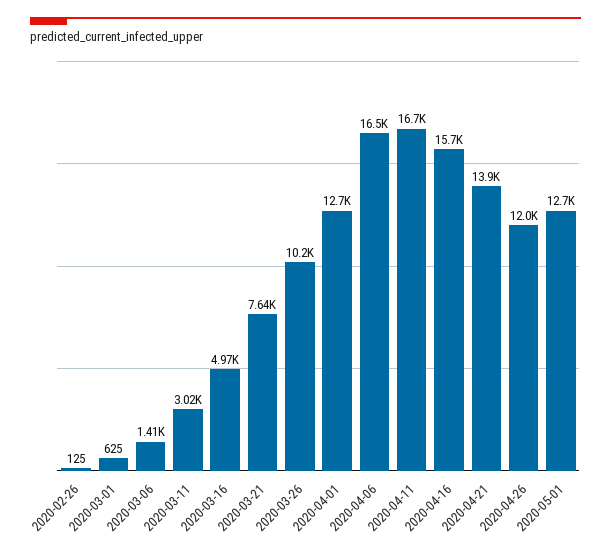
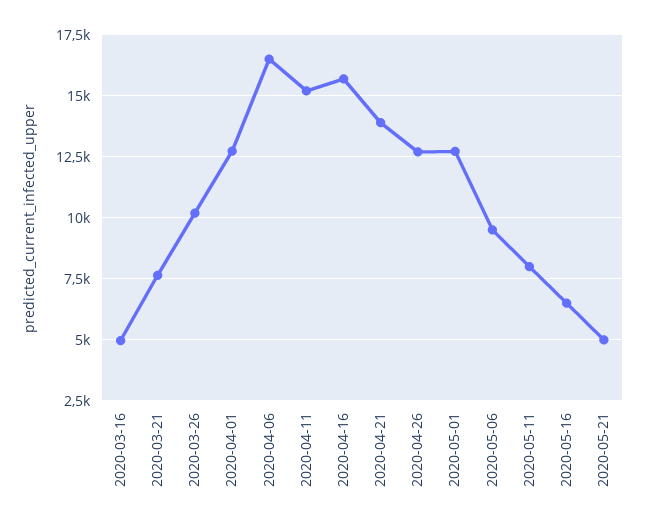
2020-02-26: 125 -> none
2020-03-01: 625 -> none
2020-03-06: 1410 -> none
2020-03-11: 3020 -> none
2020-04-11: 16700 -> 15250
2020-04-26: 12000 -> 12750
2020-05-06: none -> 9500
2020-05-11: none -> 8000
2020-05-16: none -> 6500
2020-05-21: none -> 5000

